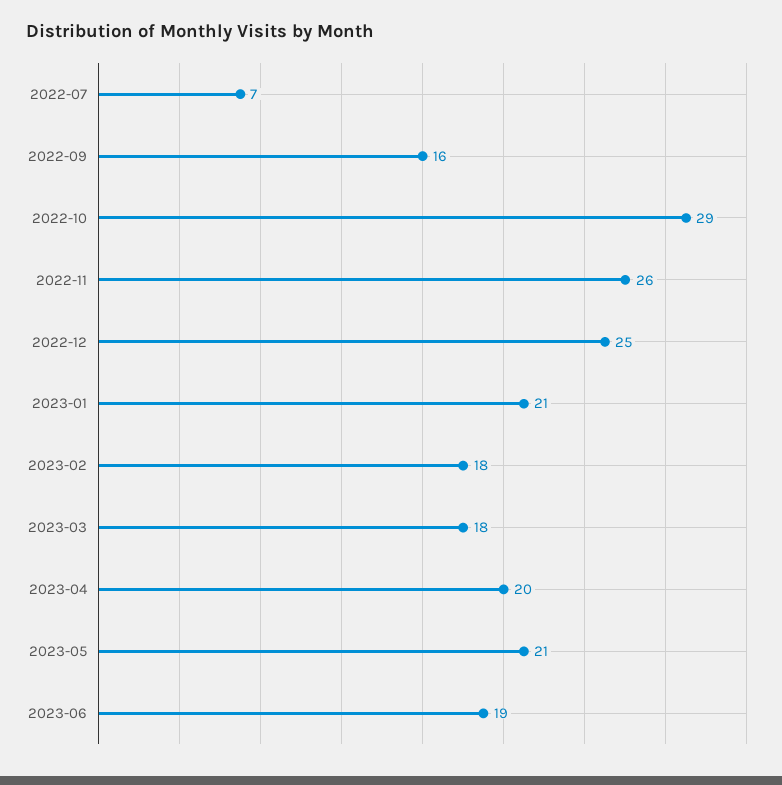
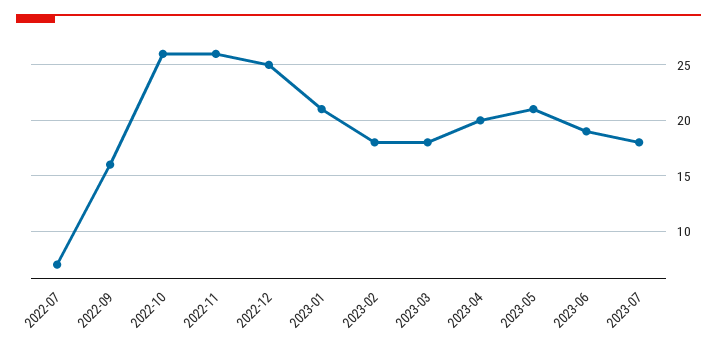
2022-10: 29 -> 26
2023-07: none -> 18

